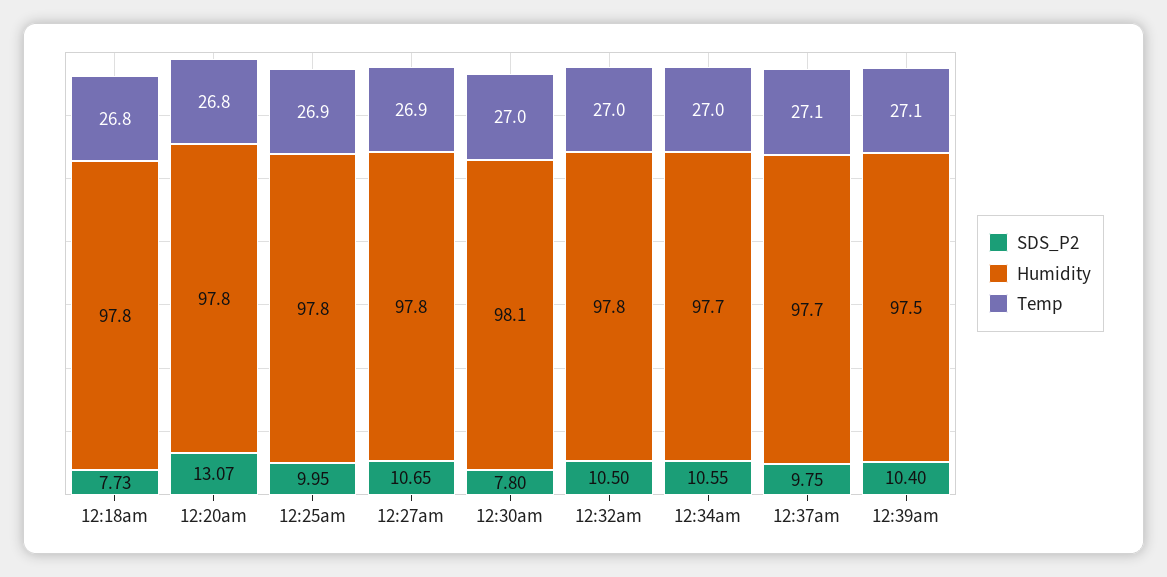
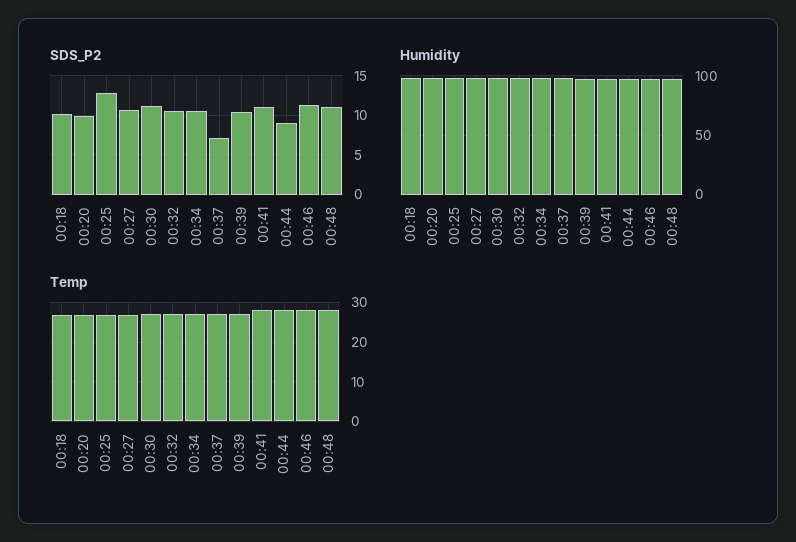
SDS_P2, 12:18am: 7.73 -> 10
SDS_P2, 12:20am: 13.07 -> 10
SDS_P2, 12:25am: 9.95 -> 13
SDS_P2, 12:30am: 7.8 -> 11
SDS_P2, 12:37am: 9.75 -> 7
SDS_P2, 00:41: none -> 11
SDS_P2, 00:44: none -> 9
SDS_P2, 00:46: none -> 11
SDS_P2, 00:48: none -> 11
Humidity, 00:41: none -> 100
Humidity, 00:44: none -> 100
Humidity, 00:46: none -> 100
Humidity, 00:48: none -> 100
Temp, 00:41: none -> 28
Temp, 00:44: none -> 28
Temp, 00:46: none -> 28
Temp, 00:48: none -> 28

